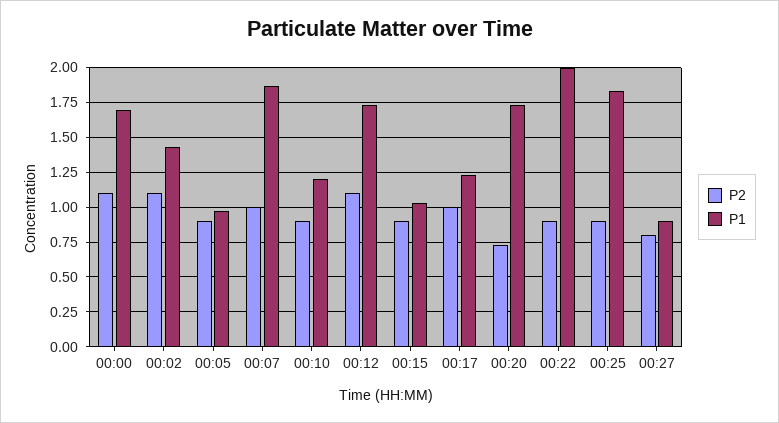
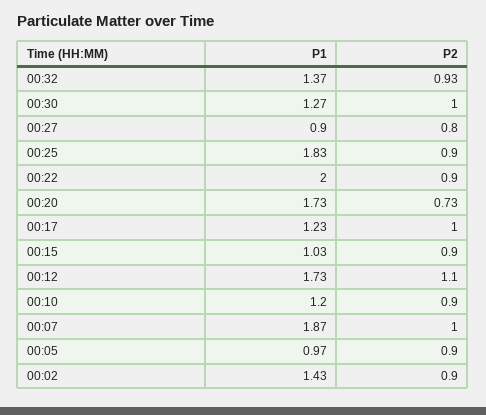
P2, 00:00: 1.1 -> none
P1, 00:00: 1.7 -> none
P2, 00:02: 1.1 -> 0.9
P1, 00:32: none -> 1.37
P2, 00:32: none -> 0.93
P1, 00:30: none -> 1.27
P2, 00:30: none -> 1

